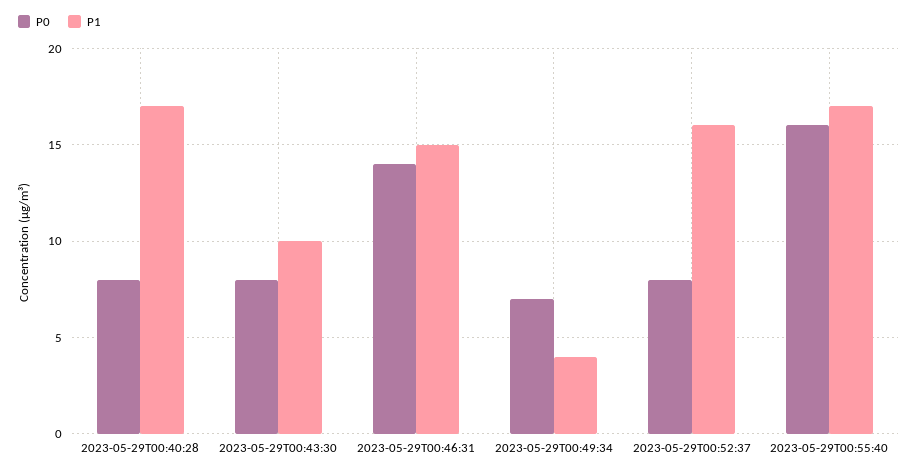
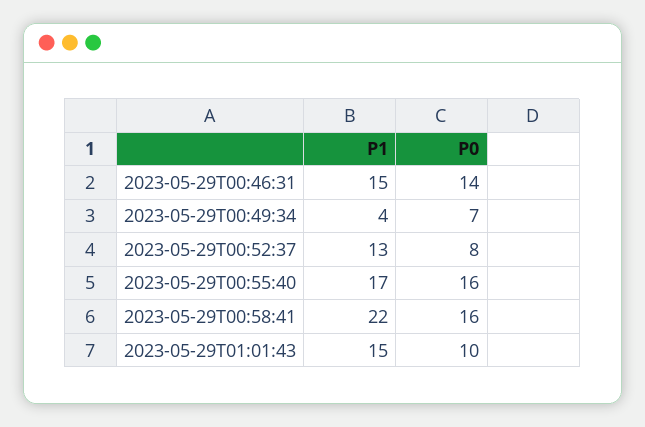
P0, 2023-05-29T00:40:28: 8 -> none
P1, 2023-05-29T00:40:28: 17 -> none
P0, 2023-05-29T00:43:30: 8 -> none
P1, 2023-05-29T00:43:30: 10 -> none
P1, 2023-05-29T00:52:37: 16 -> 13
P1, 2023-05-29T00:58:41: none -> 22
P0, 2023-05-29T00:58:41: none -> 16
P1, 2023-05-29T01:01:43: none -> 15
P0, 2023-05-29T01:01:43: none -> 10

